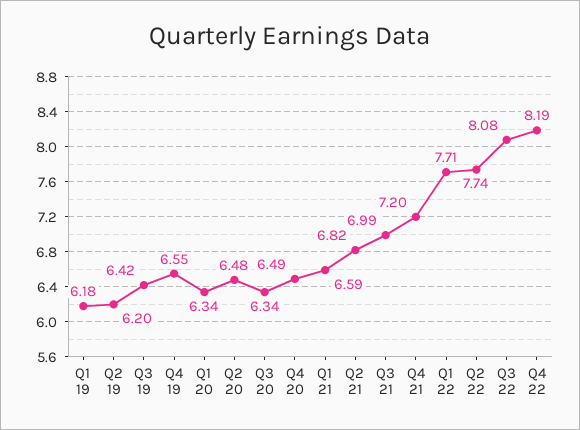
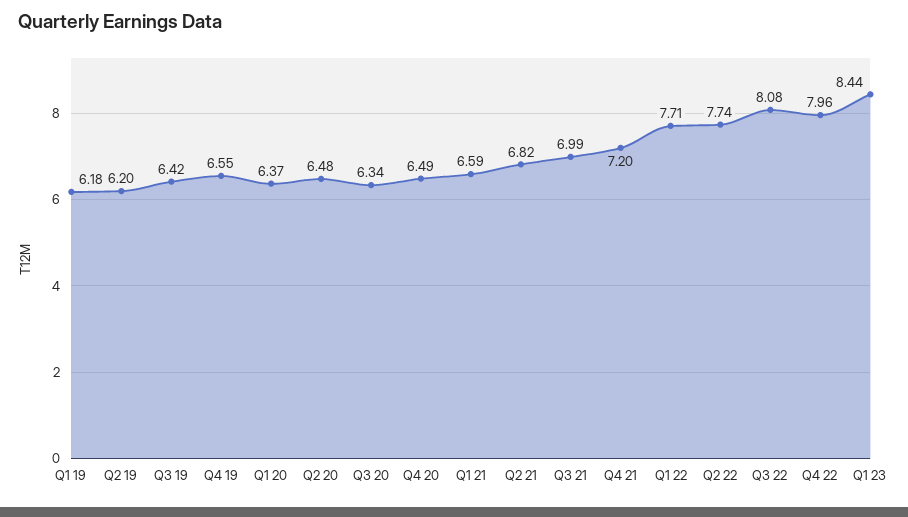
Q1 20: 6.34 -> 6.37
Q4 22: 8.19 -> 7.96
Q1 23: none -> 8.44

